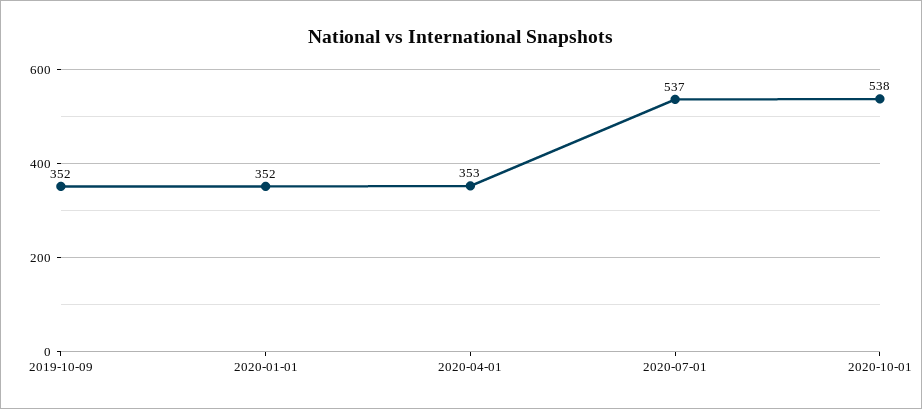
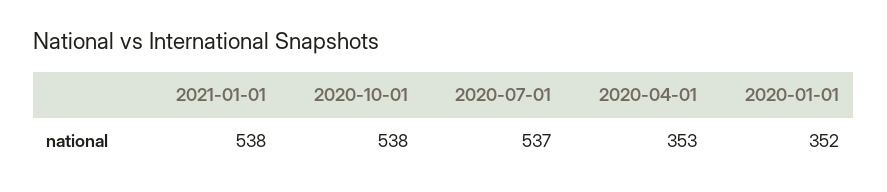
2019-10-09: 352 -> none
2021-01-01: none -> 538

